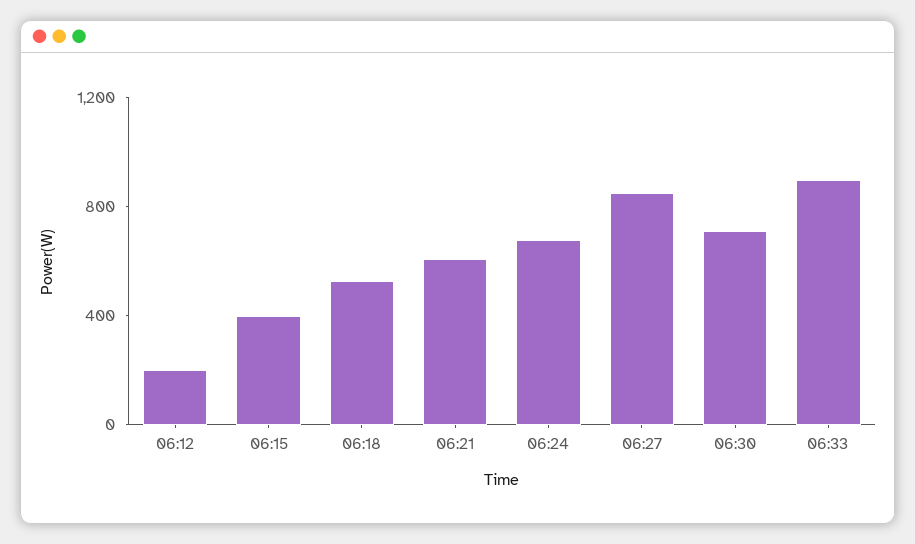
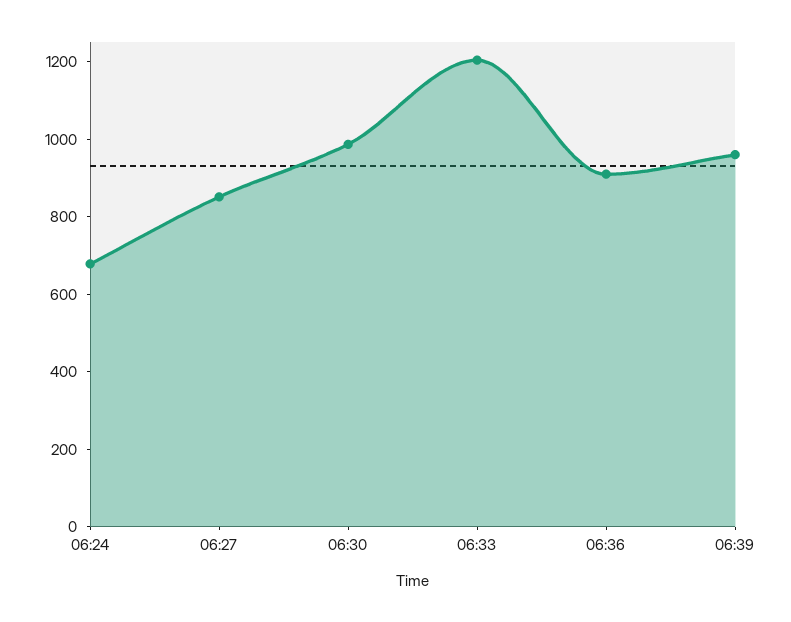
06:12: 200 -> none
06:15: 400 -> none
06:18: 500 -> none
06:21: 600 -> none
06:30: 700 -> 1000
06:33: 900 -> 1200
06:36: none -> 900
06:39: none -> 950

